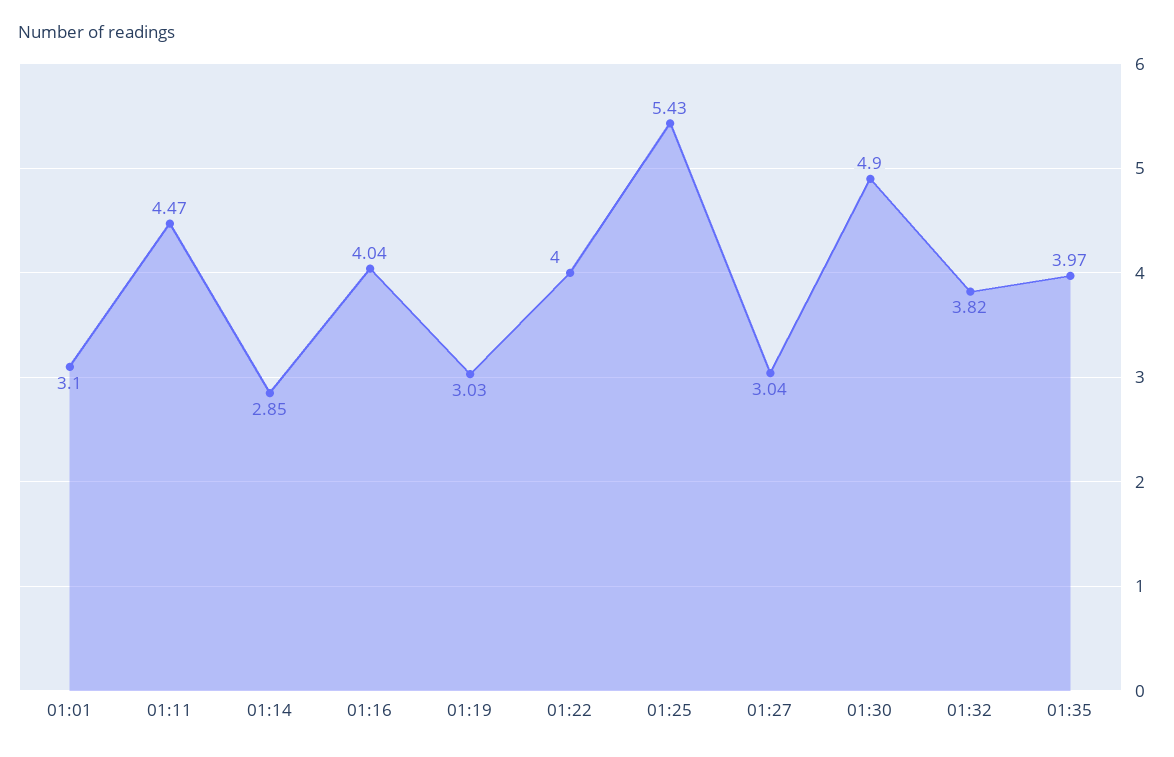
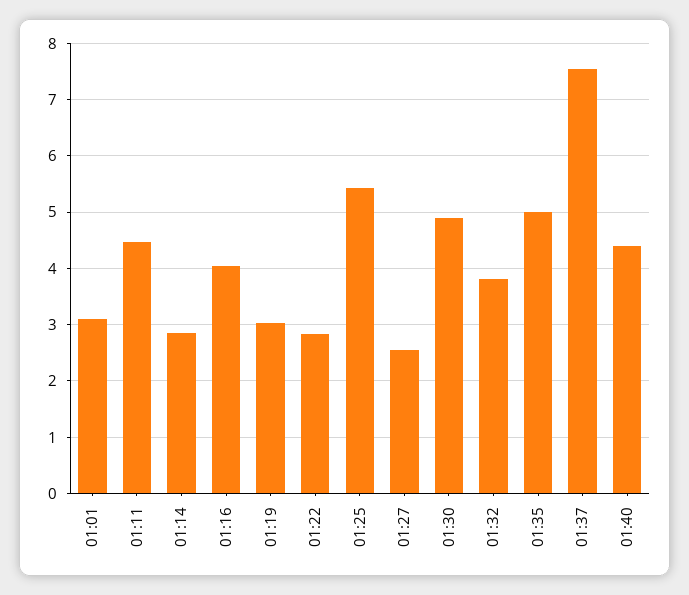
01:22: 4 -> 2.8
01:27: 3.04 -> 2.6
01:35: 3.97 -> 5
01:37: none -> 7.6
01:40: none -> 4.4

